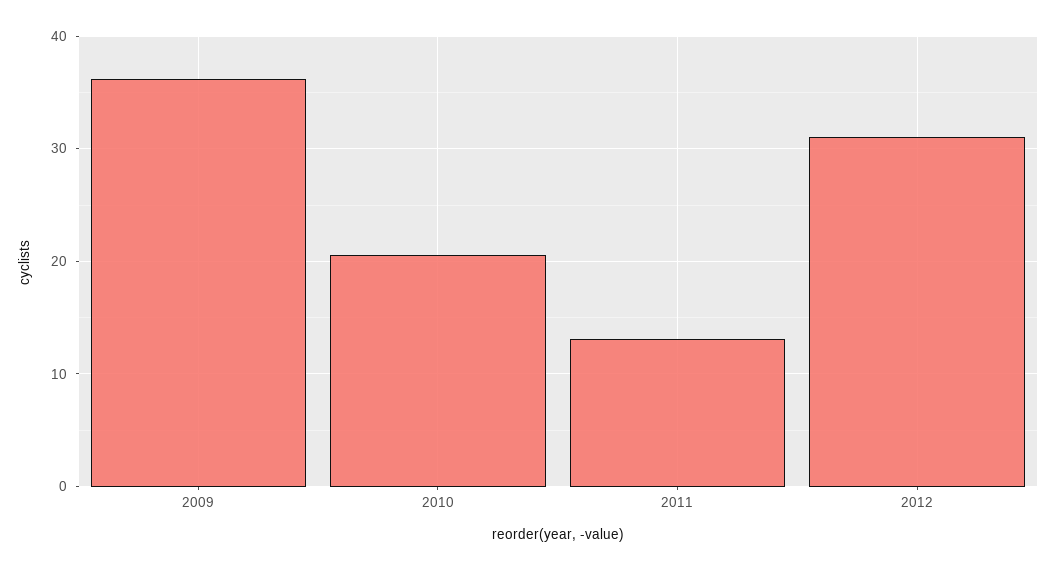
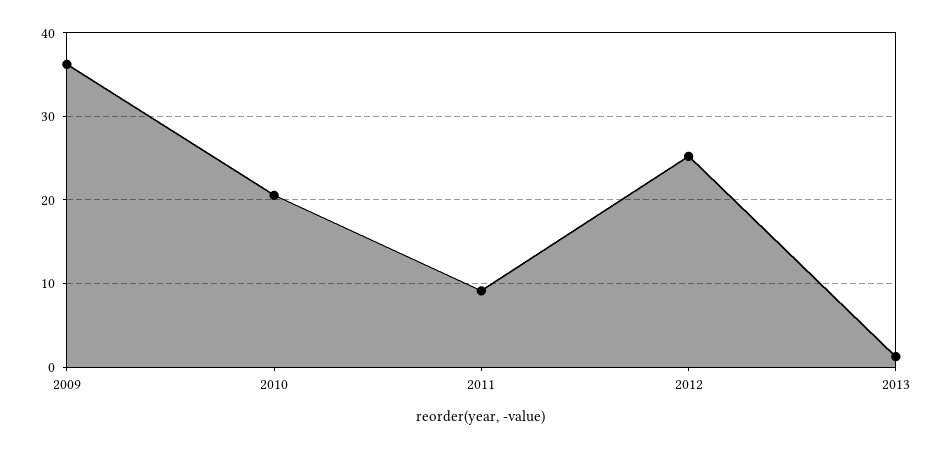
2011: 13 -> 9
2012: 31 -> 25
2013: none -> 1

